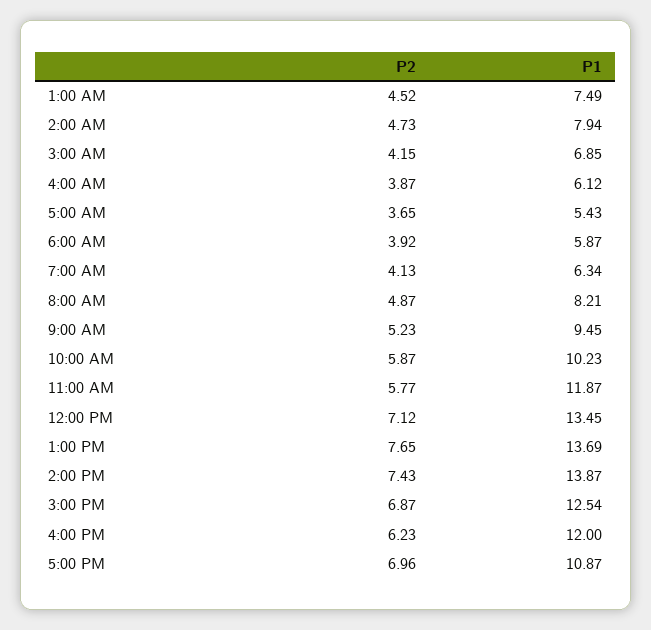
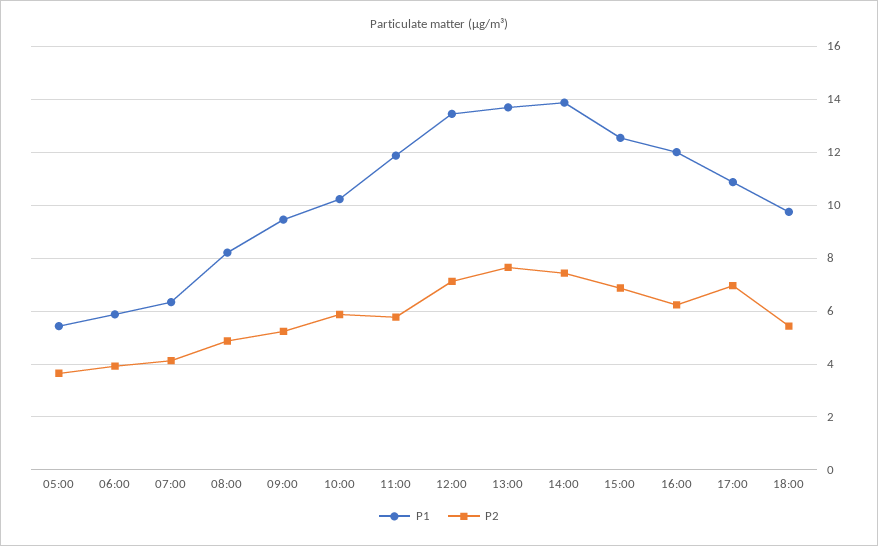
P2, 1:00 AM: 4.52 -> none
P1, 1:00 AM: 7.49 -> none
P2, 2:00 AM: 4.73 -> none
P1, 2:00 AM: 7.94 -> none
P2, 3:00 AM: 4.15 -> none
P1, 3:00 AM: 6.85 -> none
P2, 4:00 AM: 3.87 -> none
P1, 4:00 AM: 6.12 -> none
P1, 18:00: none -> 9.75
P2, 18:00: none -> 5.5

